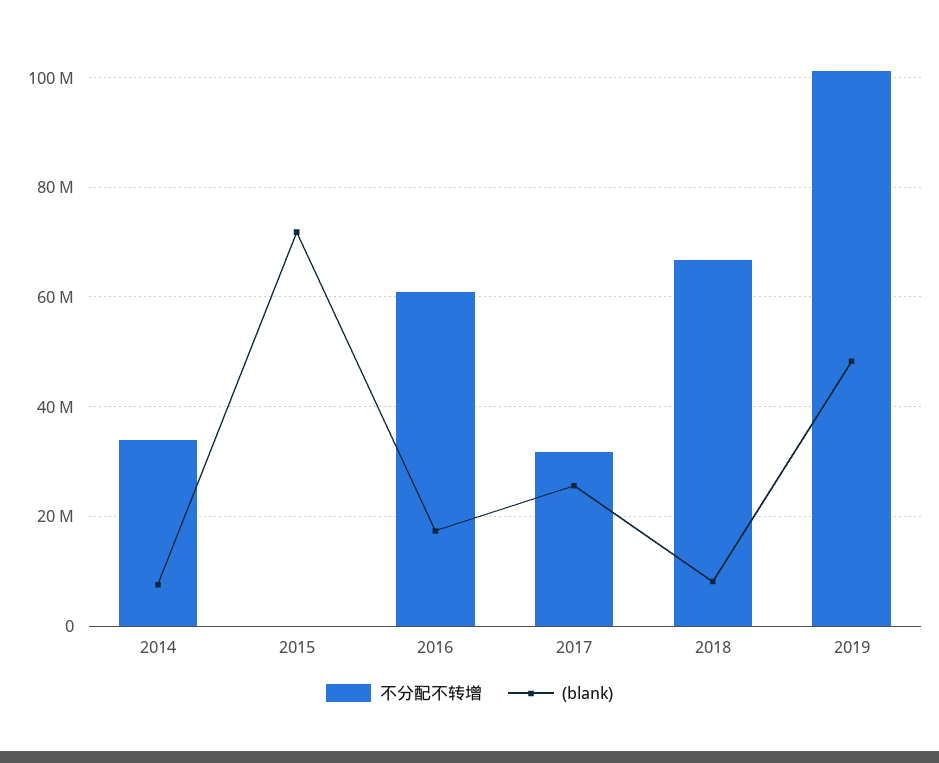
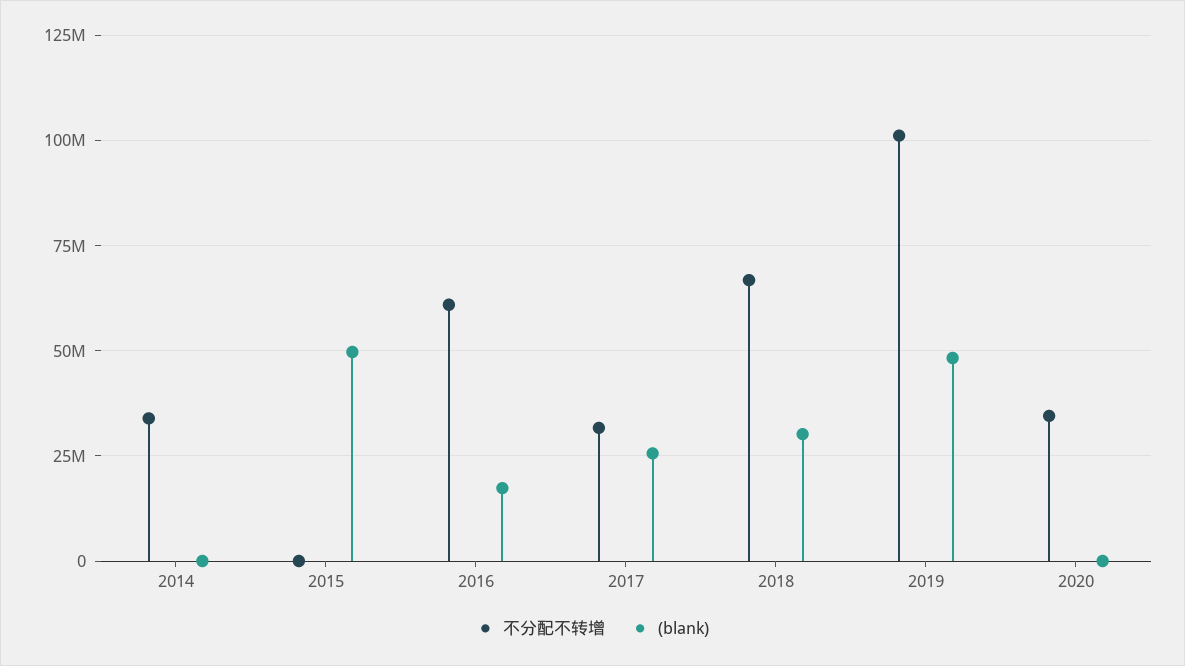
(blank), 2014: 8000000 -> 0
(blank), 2015: 72000000 -> 50000000
(blank), 2018: 8000000 -> 30000000
不分配不转增, 2020: none -> 35000000
(blank), 2020: none -> 0

